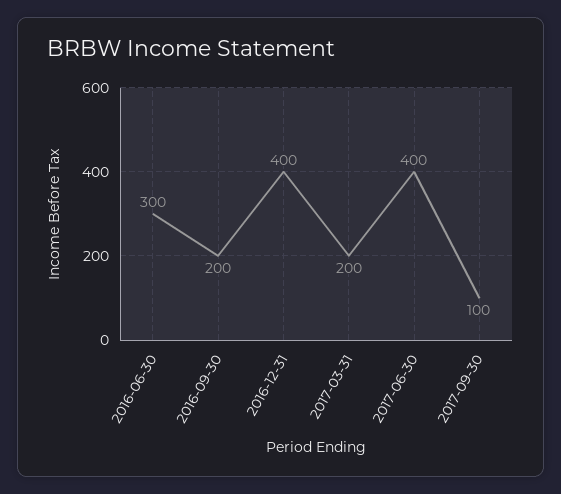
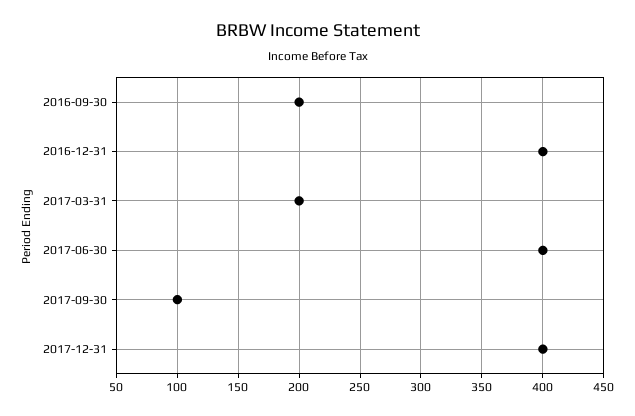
2016-06-30: 300 -> none
2017-12-31: none -> 400

